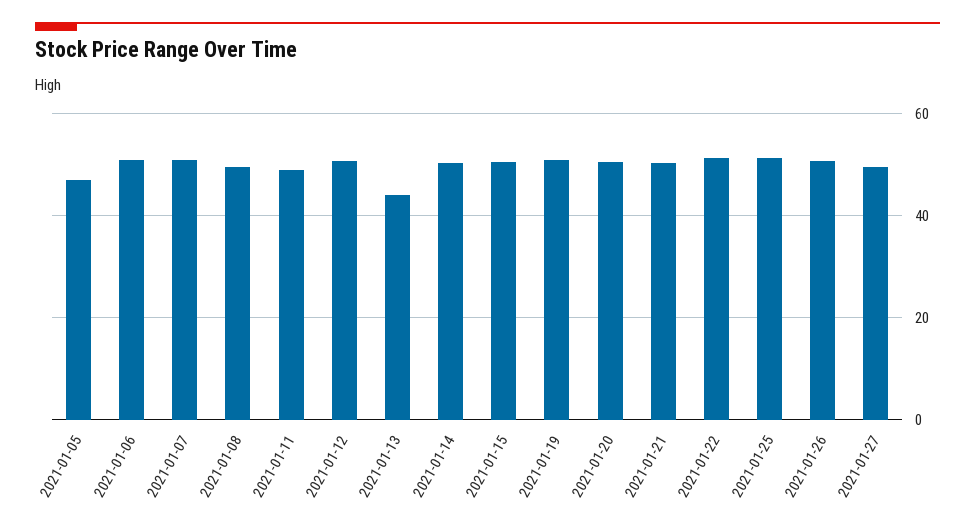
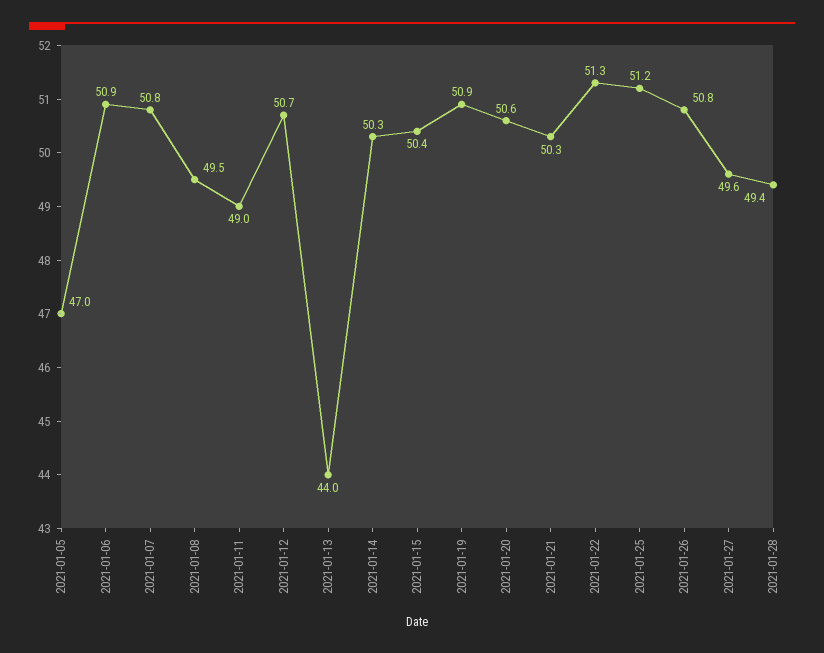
2021-01-28: none -> 49.4

